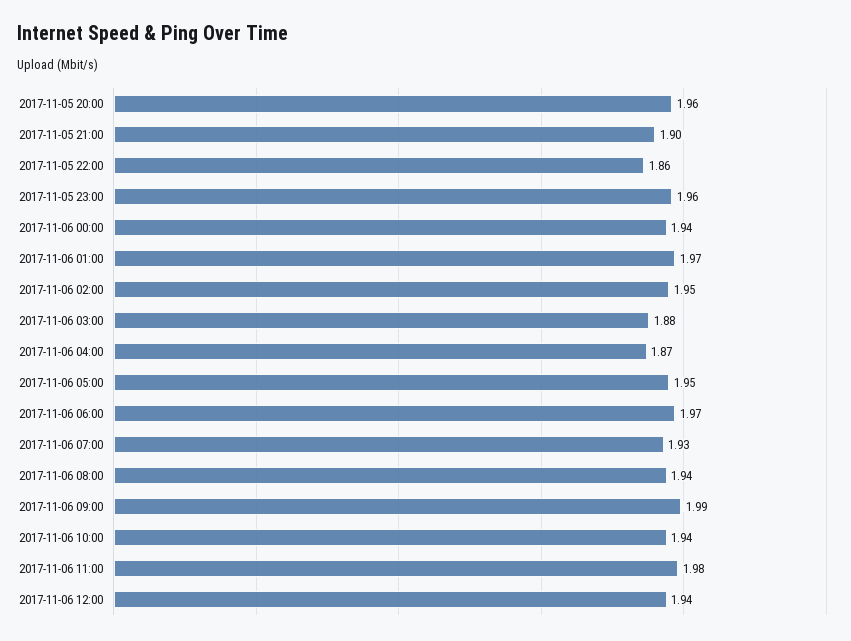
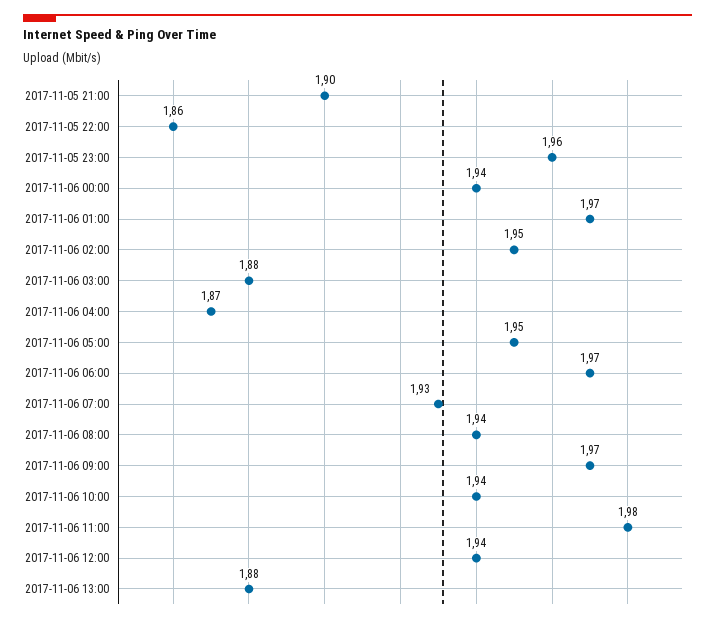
2017-11-05 20:00: 1.96 -> none
2017-11-06 09:00: 1.99 -> 1.97
2017-11-06 13:00: none -> 1.88

